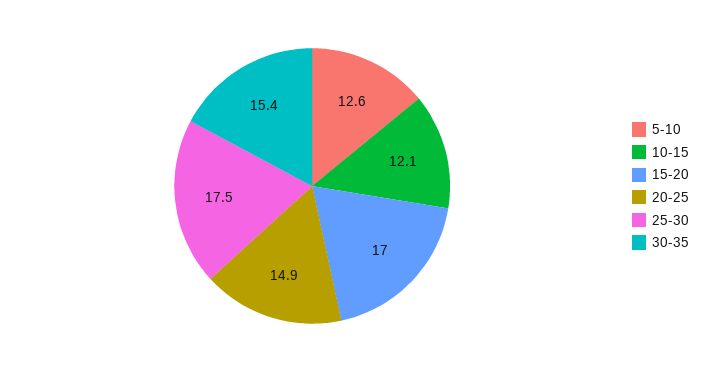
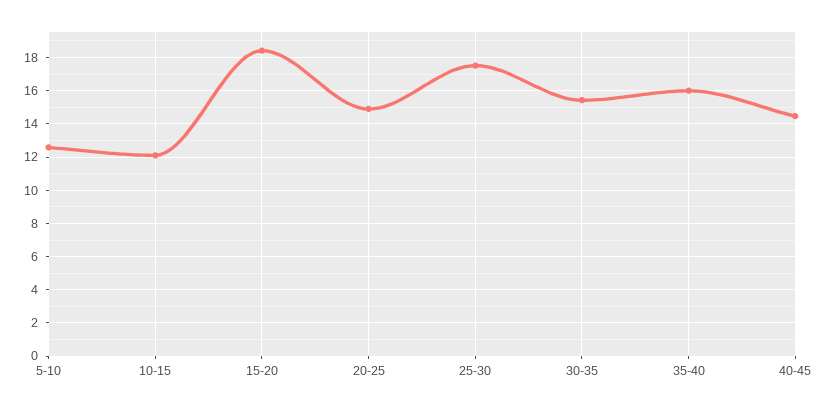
15-20: 17 -> 18.5
35-40: none -> 16
40-45: none -> 14.5

